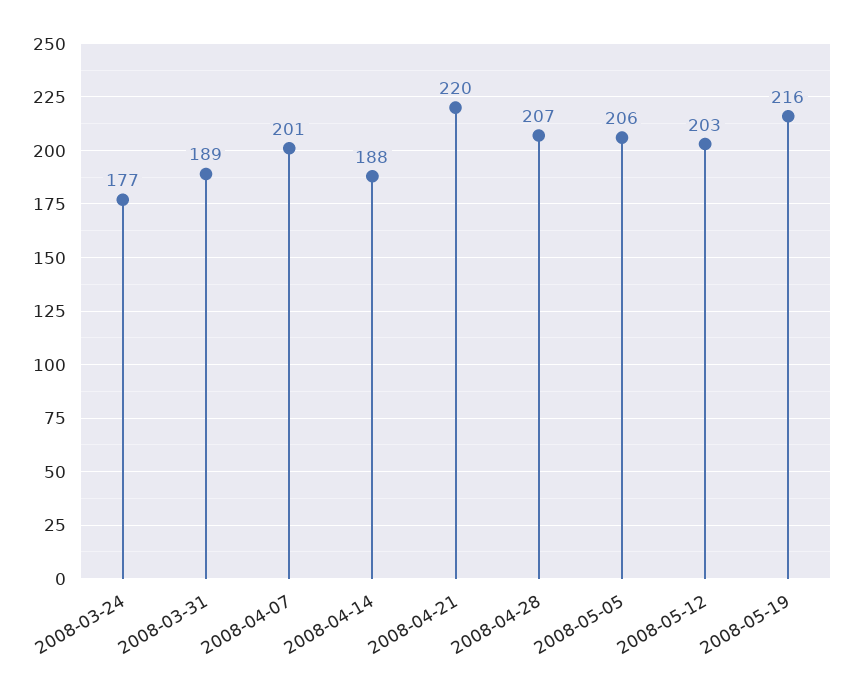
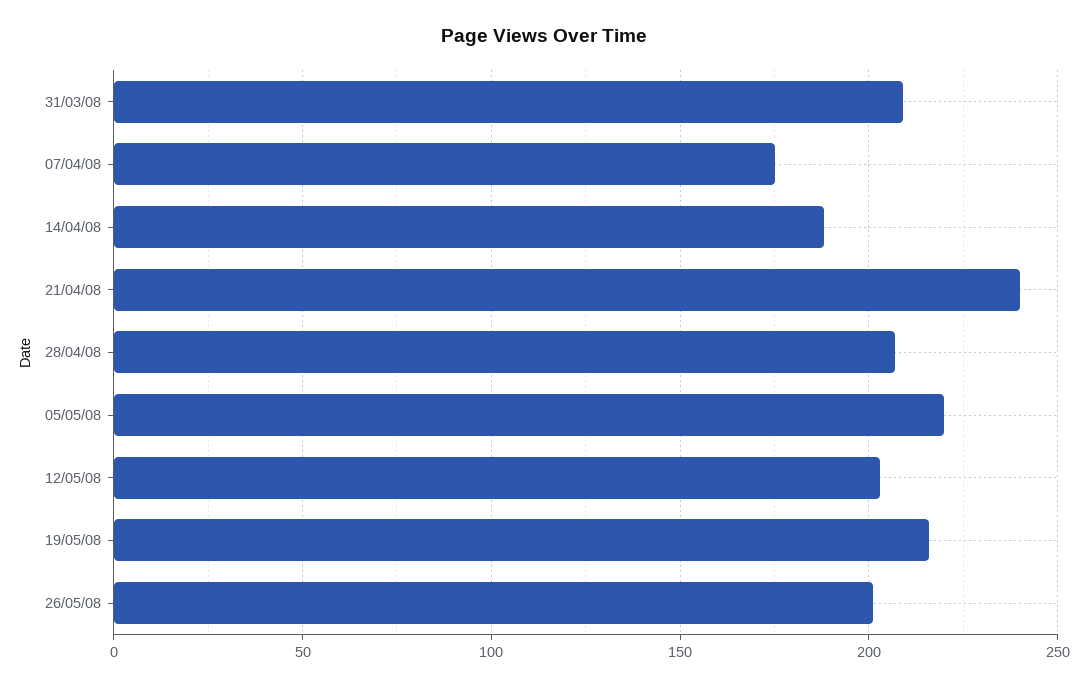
2008-03-24: 177 -> none
2008-03-31: 189 -> 210
2008-04-07: 201 -> 175
2008-04-21: 220 -> 240
2008-05-05: 206 -> 220
26/05/08: none -> 200

